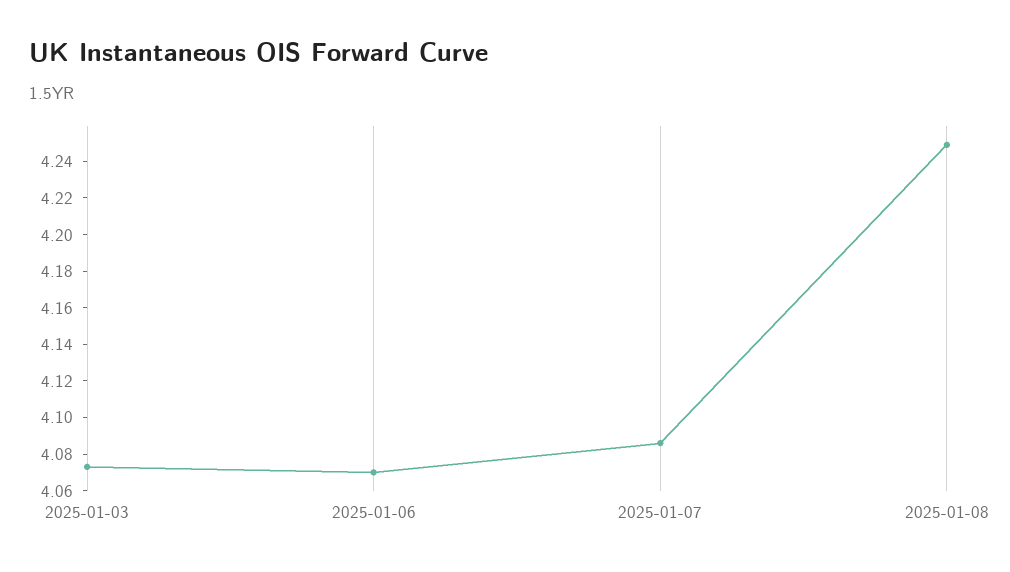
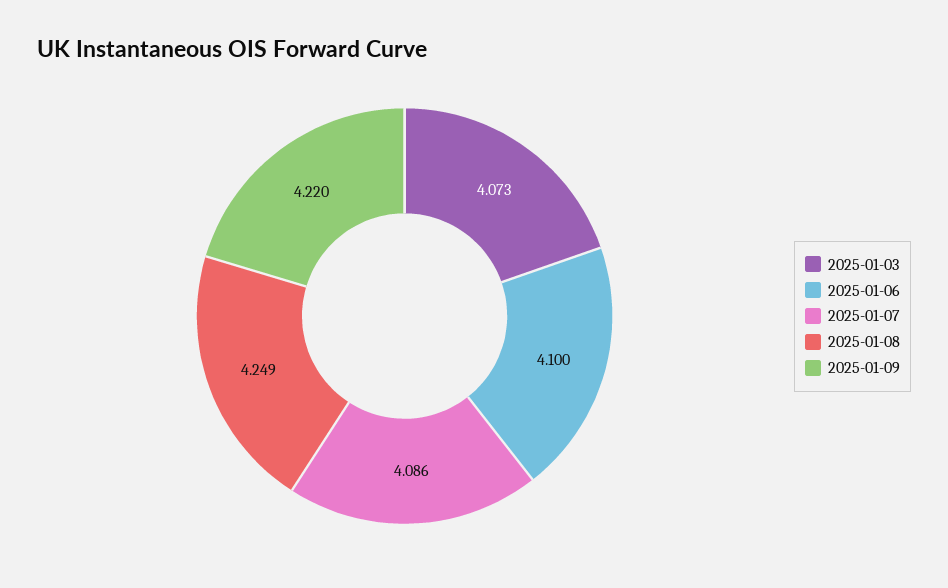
2025-01-06: 4.07 -> 4.1
2025-01-09: none -> 4.22

